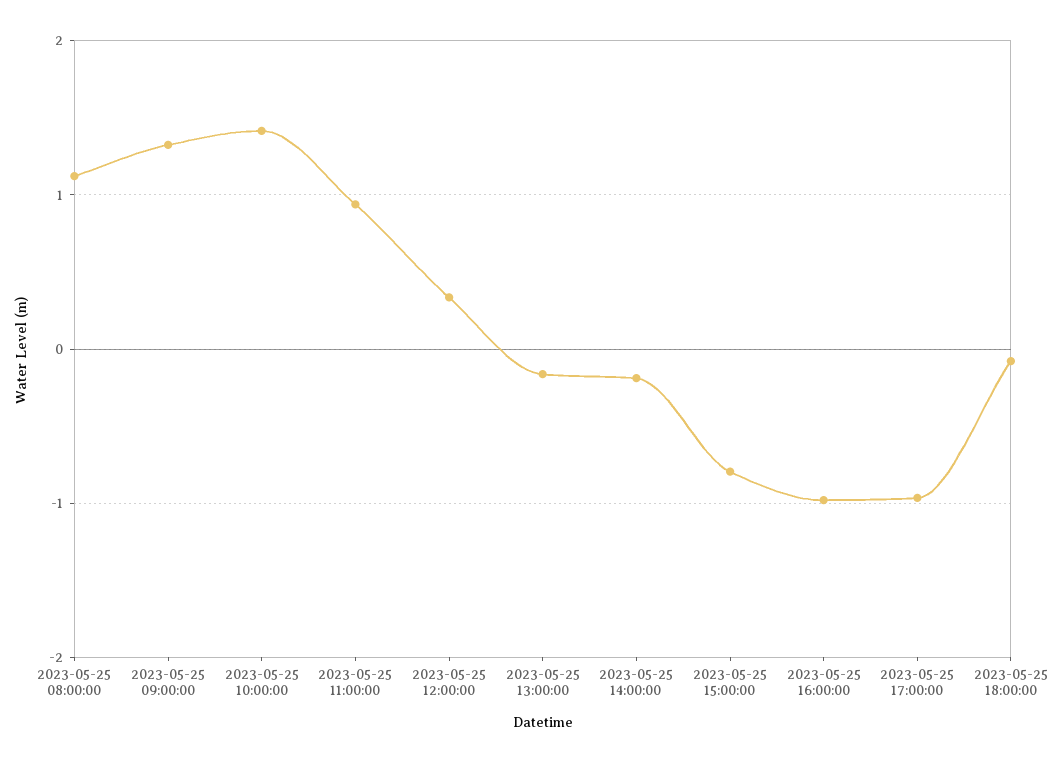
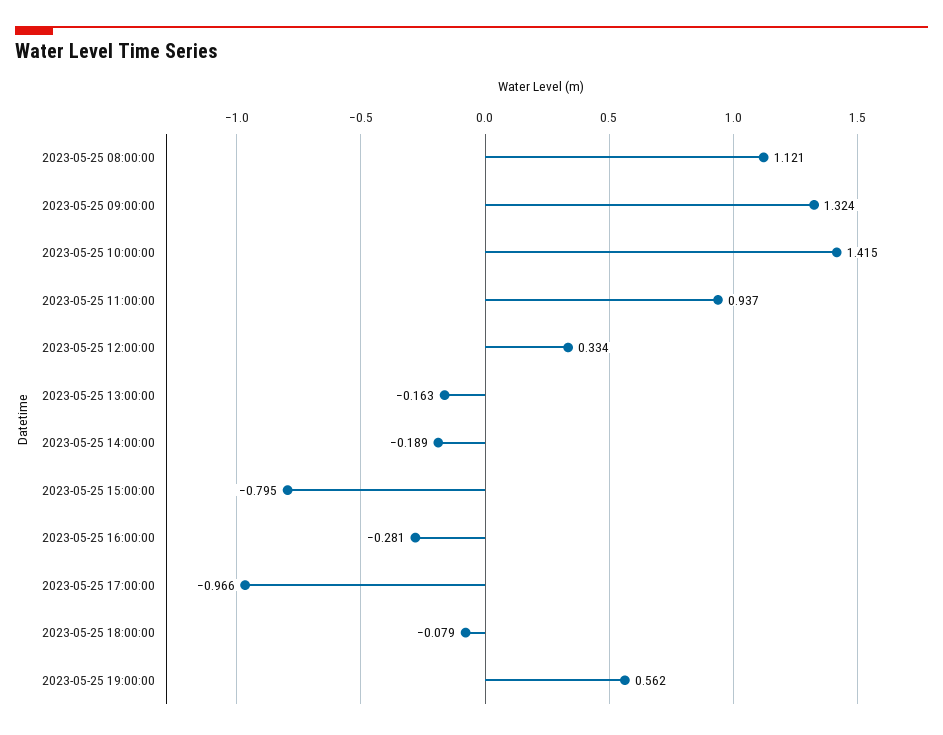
2023-05-25 16:00:00: -1 -> -0.281
2023-05-25 19:00:00: none -> 0.562

